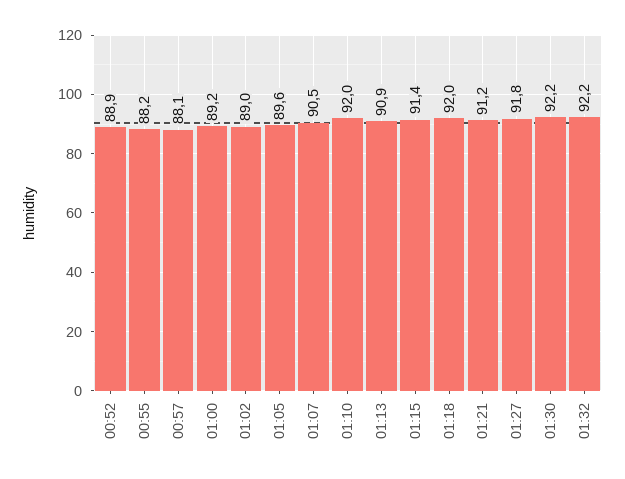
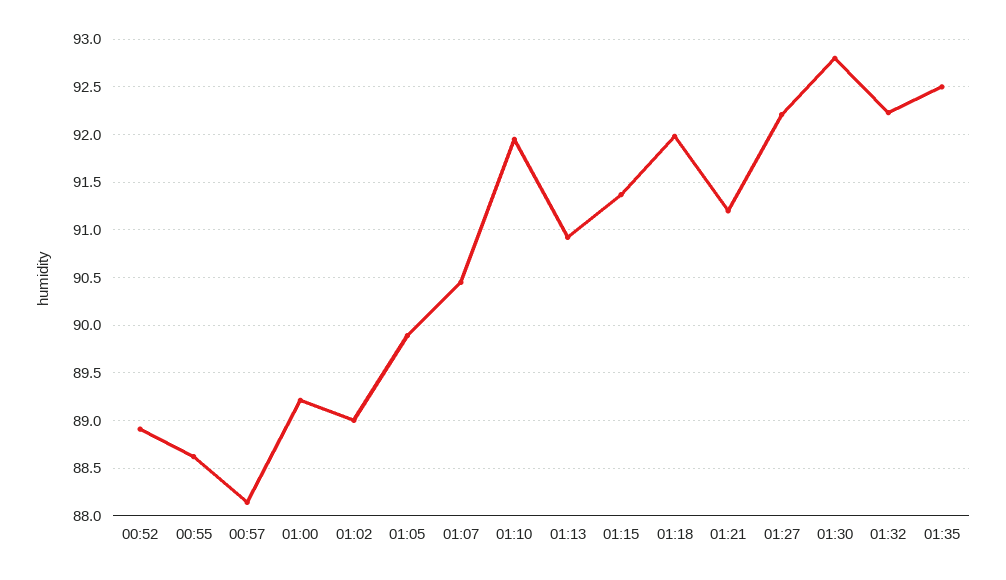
00:55: 88.2 -> 88.6
01:05: 89.6 -> 89.9
01:27: 91.8 -> 92.2
01:30: 92.2 -> 92.8
01:35: none -> 92.5

